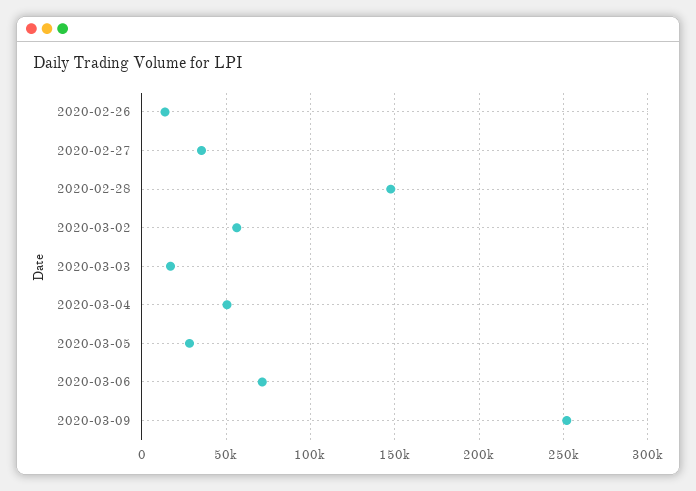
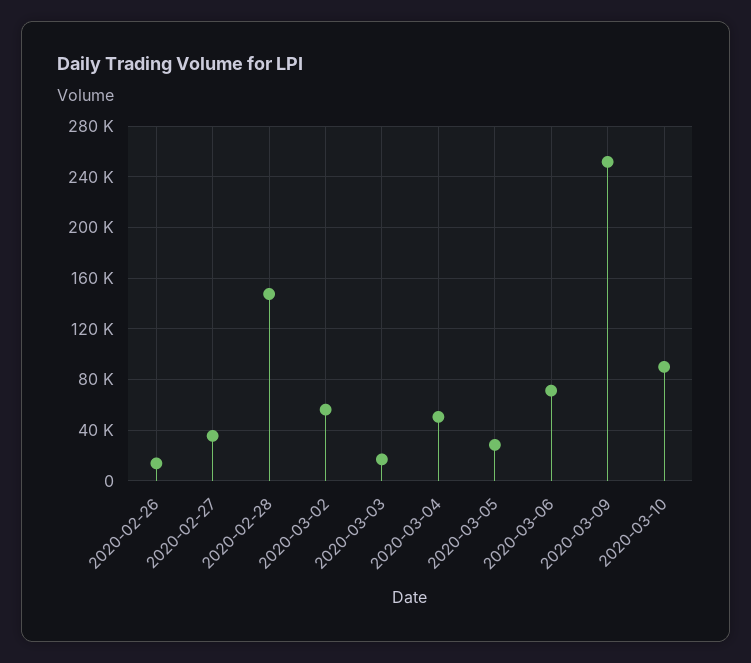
2020-03-10: none -> 90000

